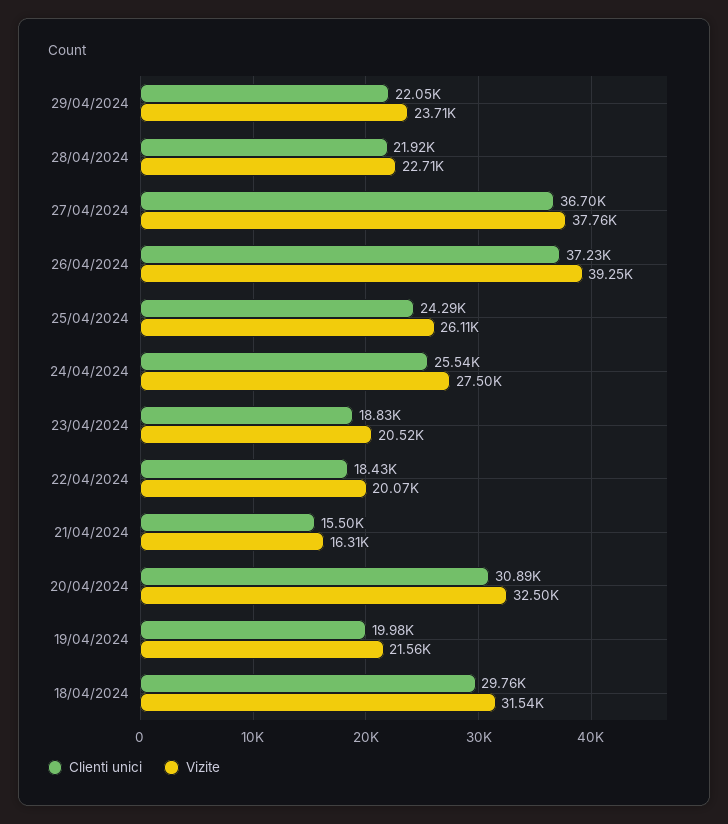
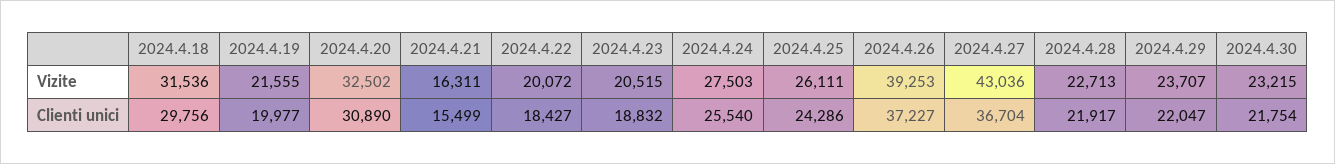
Vizite, 27/04/2024: 37760 -> 43036
Vizite, 2024.4.30: none -> 23215
Clienti unici, 2024.4.30: none -> 21754

